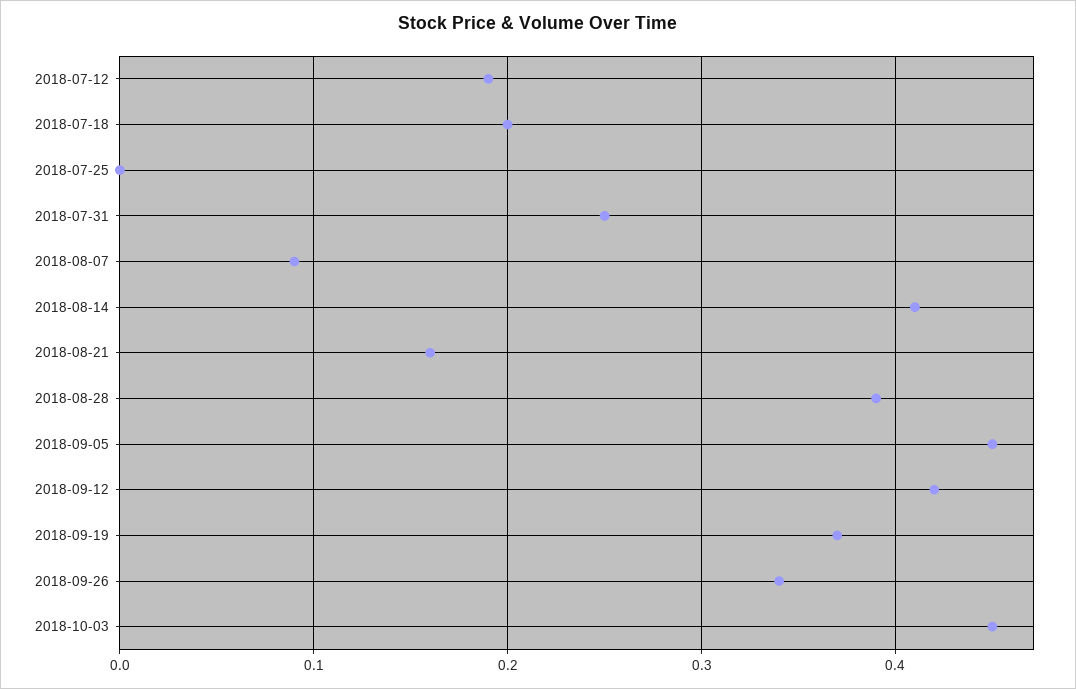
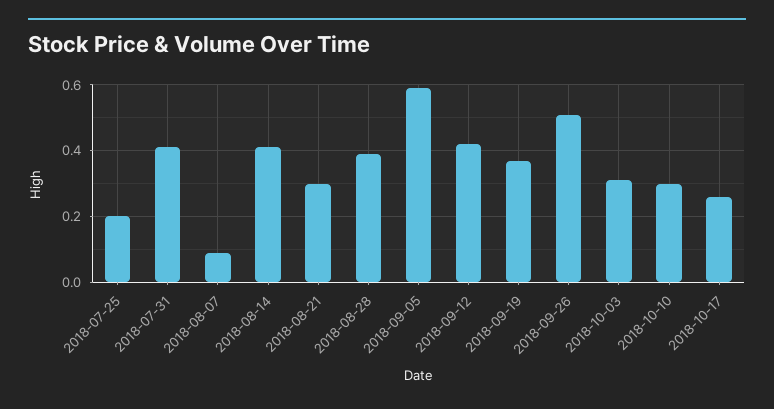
2018-07-12: 0.19 -> none
2018-07-18: 0.2 -> none
2018-07-25: 0 -> 0.2
2018-07-31: 0.25 -> 0.4
2018-08-21: 0.16 -> 0.3
2018-09-05: 0.45 -> 0.6
2018-09-26: 0.34 -> 0.5
2018-10-03: 0.45 -> 0.3
2018-10-10: none -> 0.3
2018-10-17: none -> 0.25

